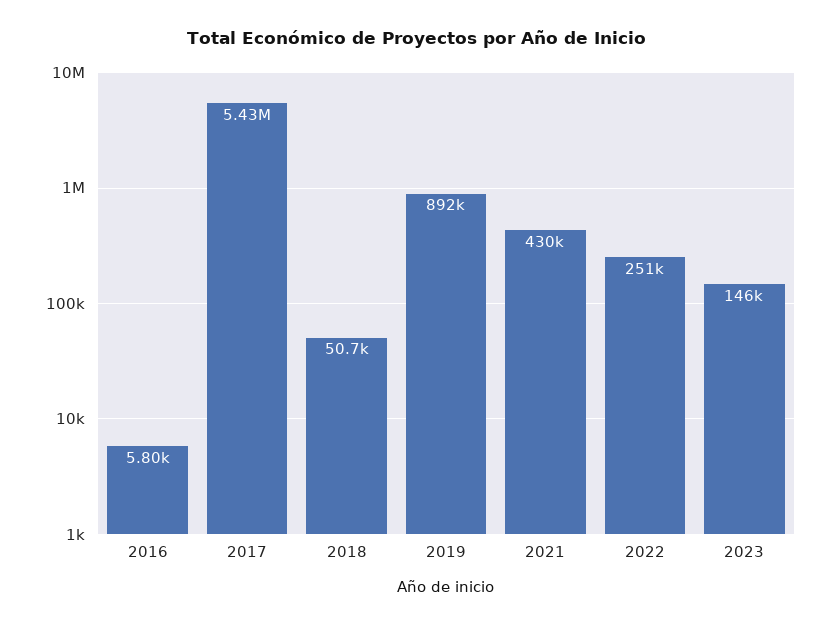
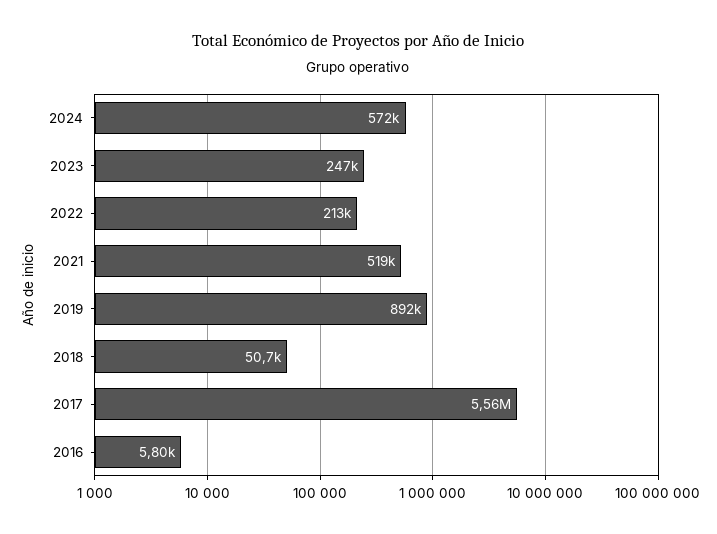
2017: 5430000 -> 5560000
2021: 430000 -> 519000
2022: 251000 -> 213000
2023: 146000 -> 247000
2024: none -> 572000

